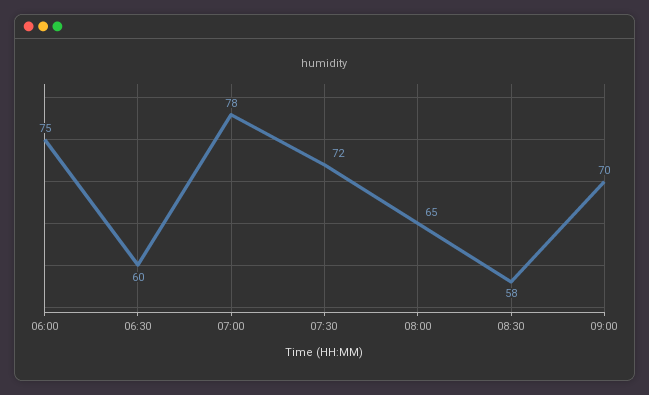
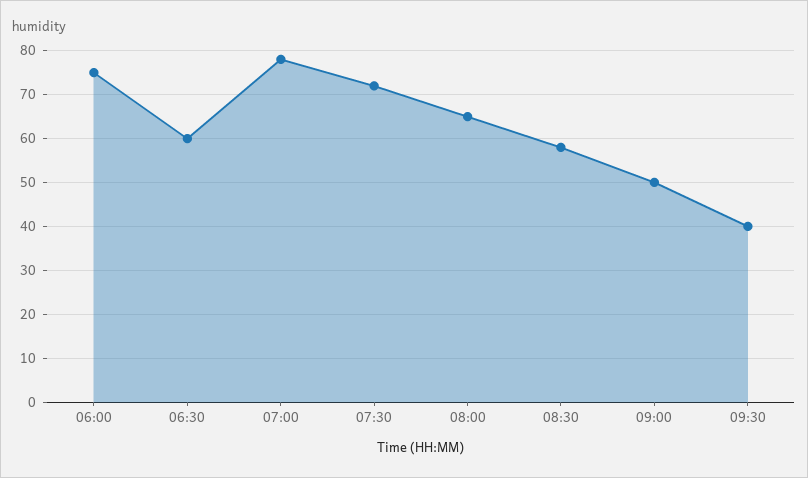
09:00: 70 -> 50
09:30: none -> 40

